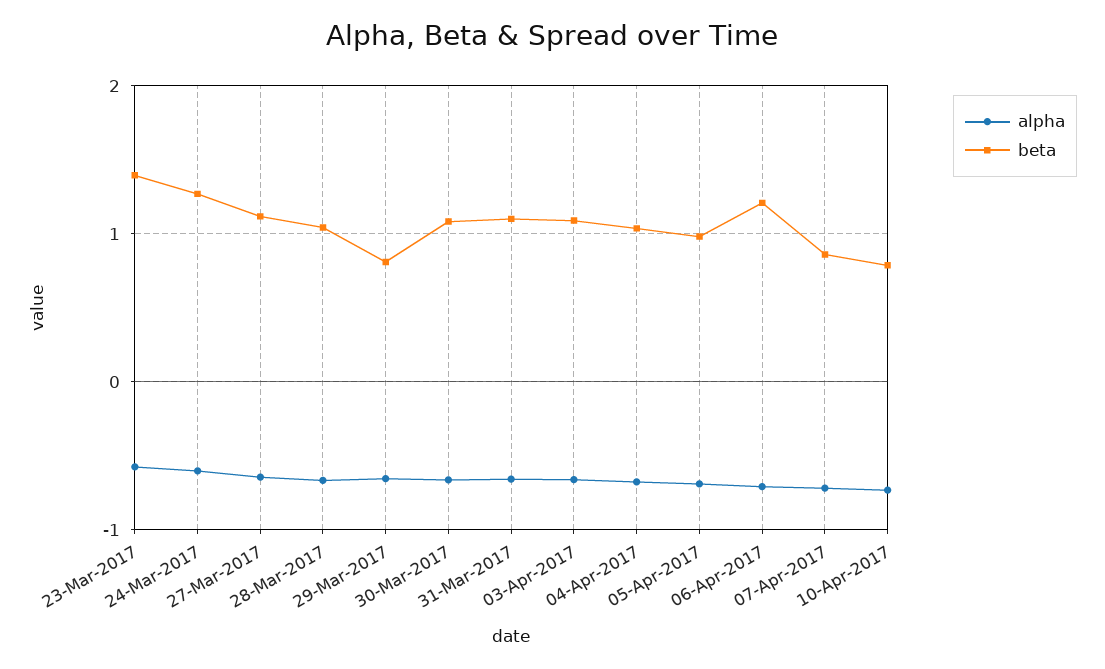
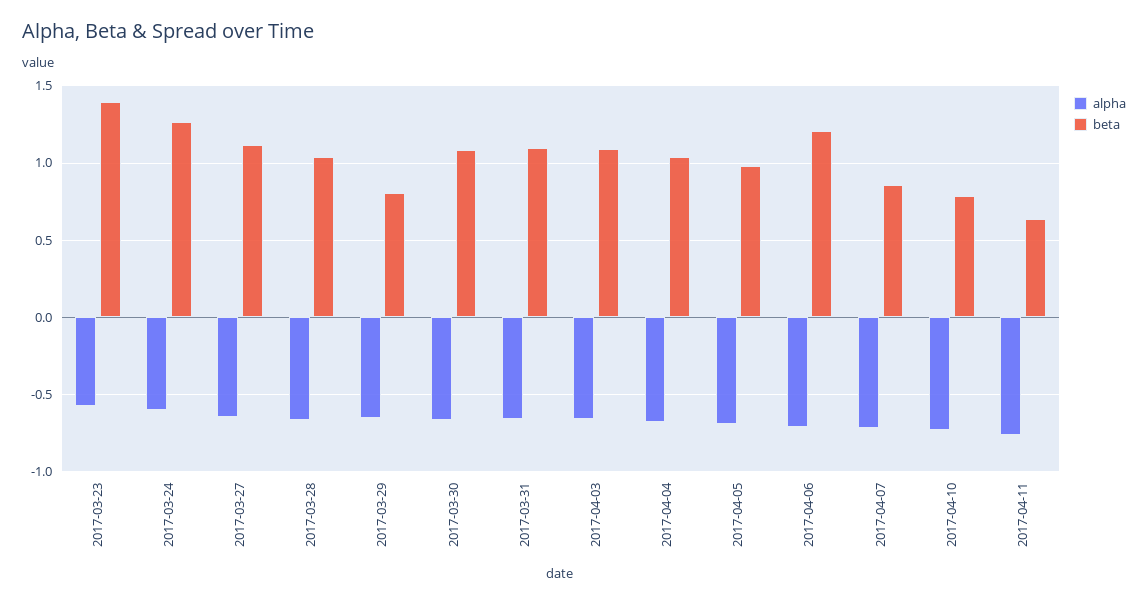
alpha, 2017-04-11: none -> -0.75
beta, 2017-04-11: none -> 0.65

